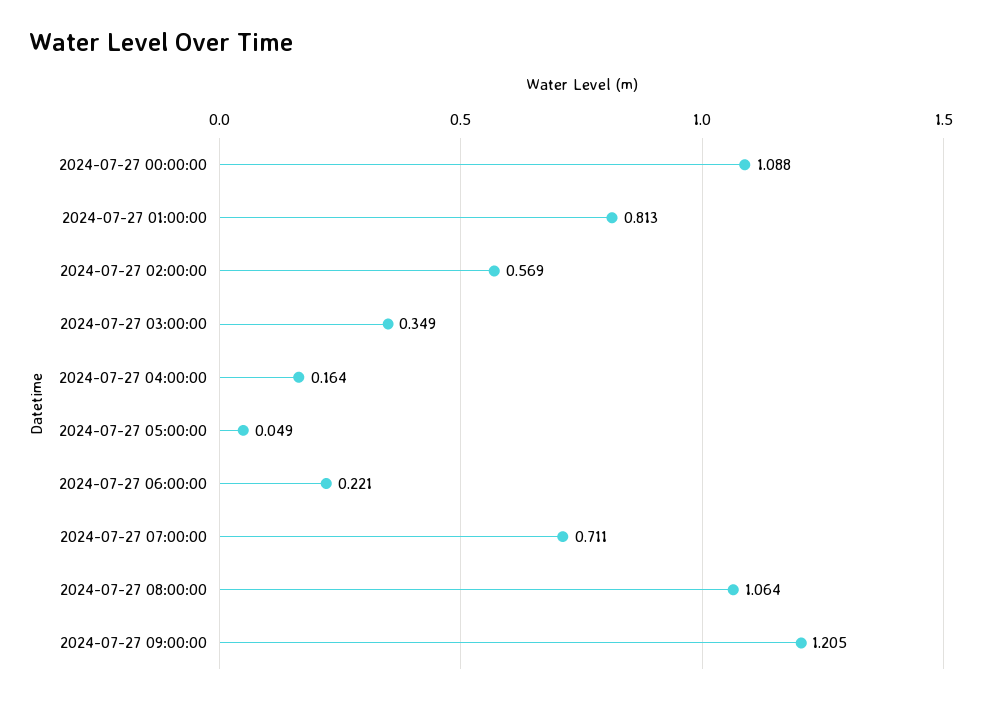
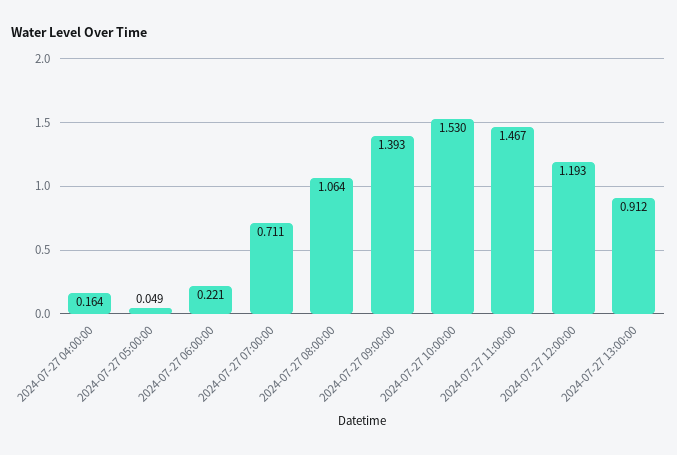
2024-07-27 00:00:00: 1.088 -> none
2024-07-27 01:00:00: 0.813 -> none
2024-07-27 02:00:00: 0.569 -> none
2024-07-27 03:00:00: 0.349 -> none
2024-07-27 09:00:00: 1.205 -> 1.393
2024-07-27 10:00:00: none -> 1.53
2024-07-27 11:00:00: none -> 1.467
2024-07-27 12:00:00: none -> 1.193
2024-07-27 13:00:00: none -> 0.912

